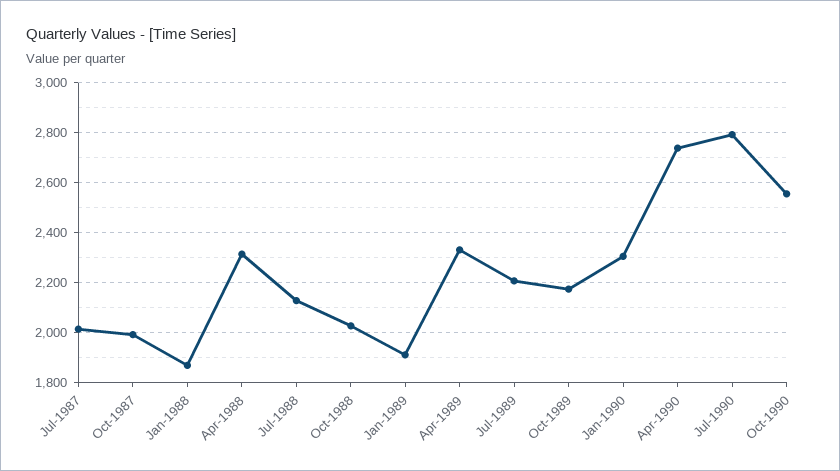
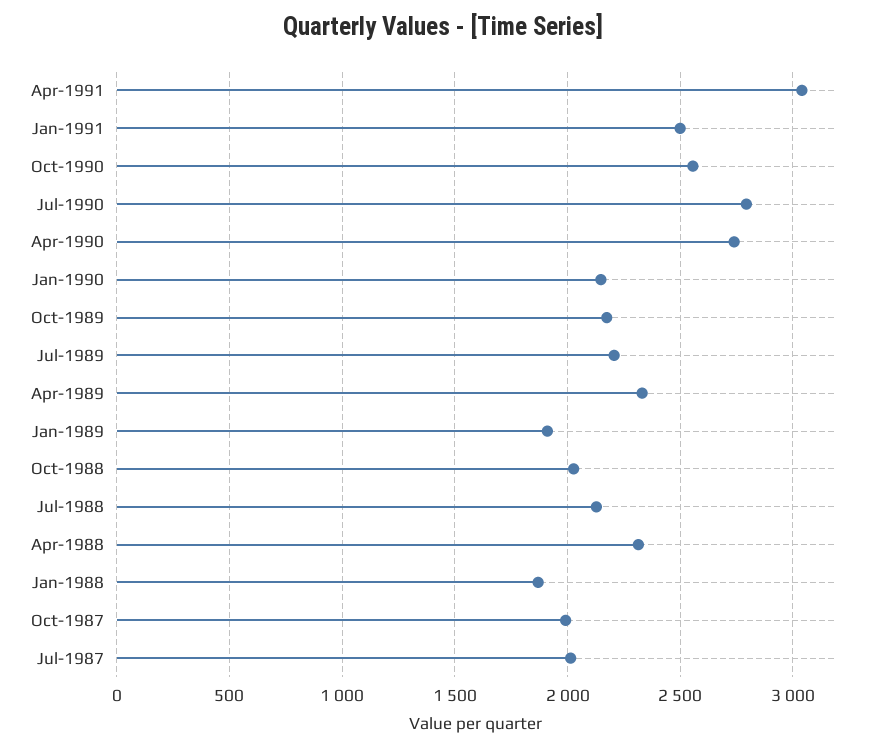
Jan-1990: 2300 -> 2150
Apr-1991: none -> 3050
Jan-1991: none -> 2500

